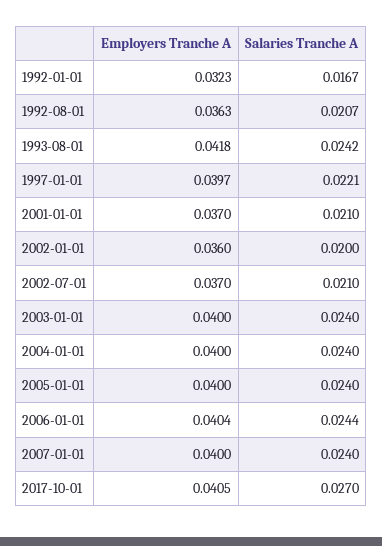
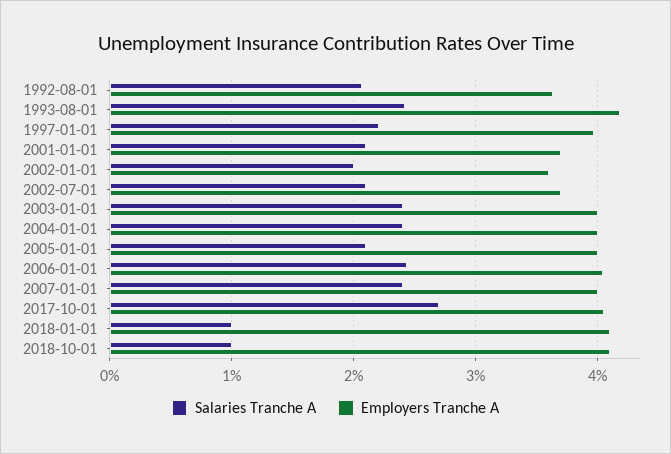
Employers Tranche A, 1992-01-01: 0.0323 -> none
Salaries Tranche A, 1992-01-01: 0.0167 -> none
Salaries Tranche A, 2005-01-01: 0.024 -> 0.021
Salaries Tranche A, 2018-01-01: none -> 0.01
Employers Tranche A, 2018-01-01: none -> 0.041
Salaries Tranche A, 2018-10-01: none -> 0.01
Employers Tranche A, 2018-10-01: none -> 0.041

